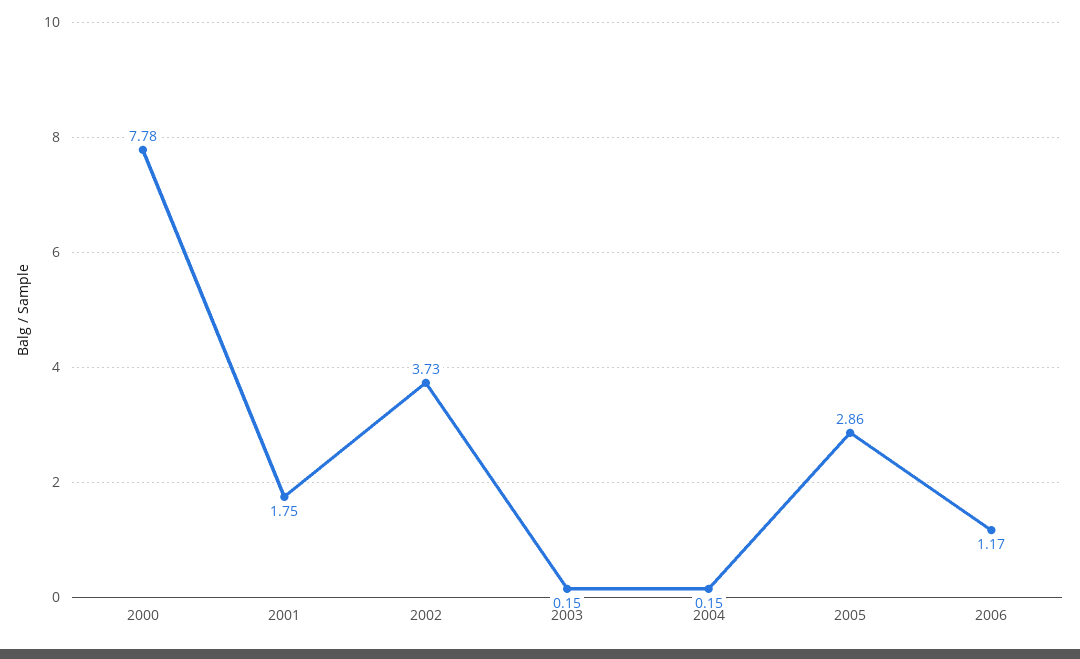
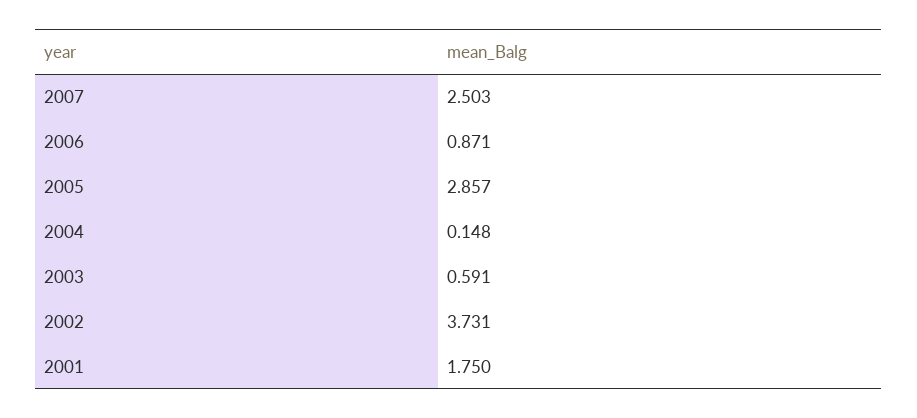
2000: 7.78 -> none
2003: 0.15 -> 0.591
2006: 1.17 -> 0.871
2007: none -> 2.503

